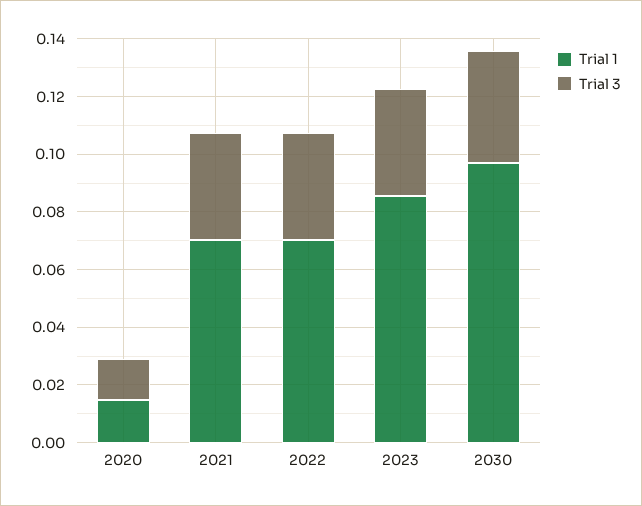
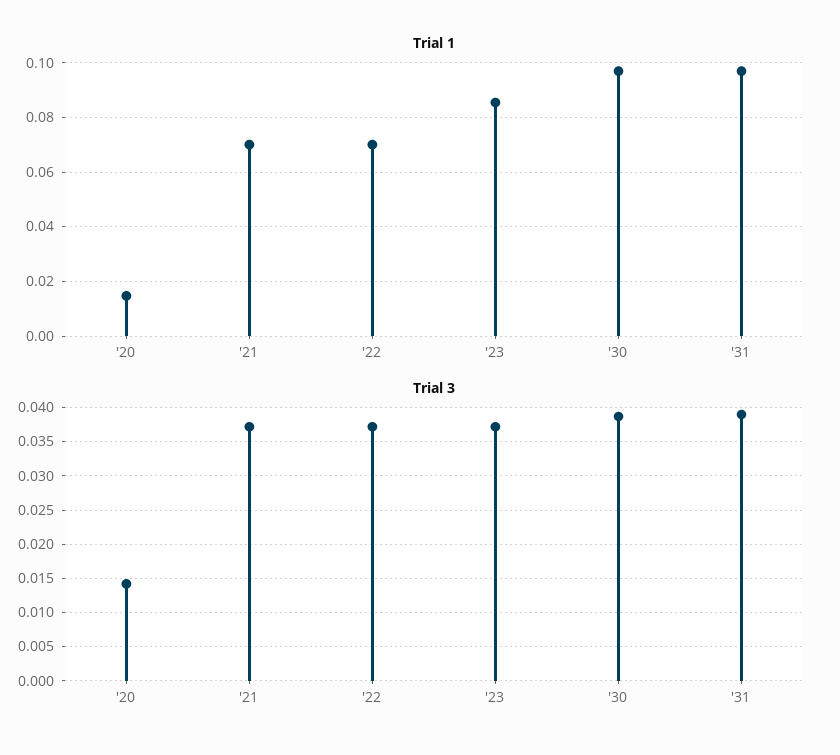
Trial 1, '31: none -> 0.0975
Trial 3, '31: none -> 0.039

